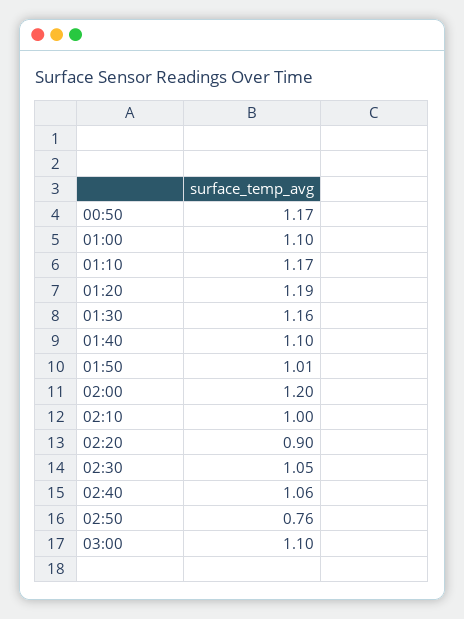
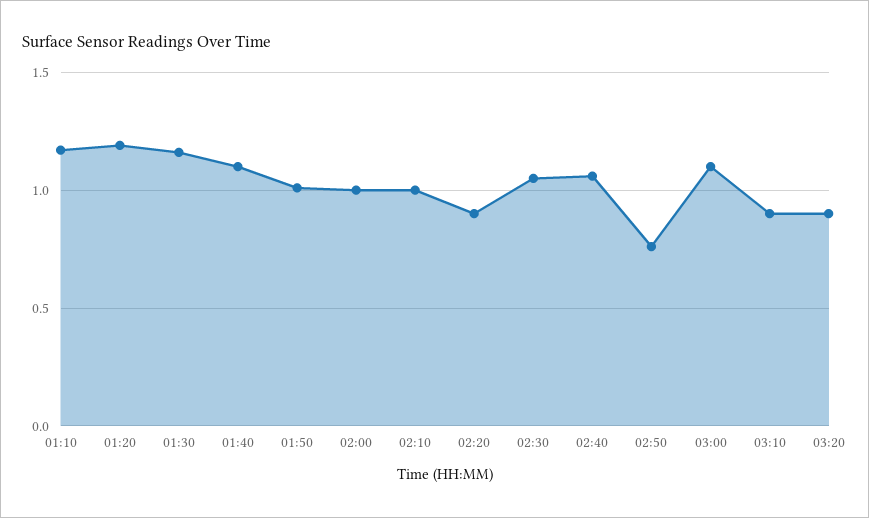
00:50: 1.17 -> none
01:00: 1.1 -> none
02:00: 1.2 -> 1
03:10: none -> 0.9
03:20: none -> 0.9

